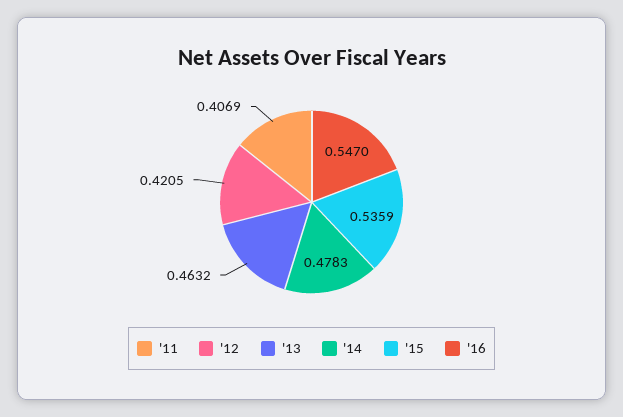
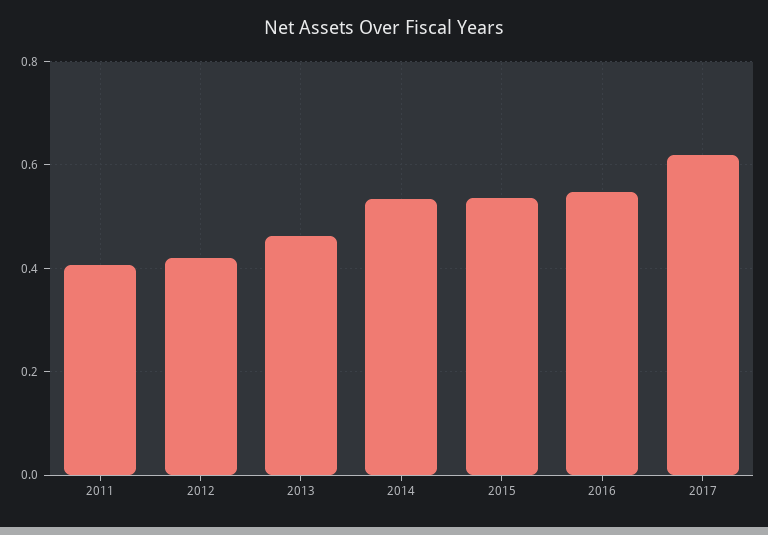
'14: 0.4783 -> 0.54
2017: none -> 0.62

